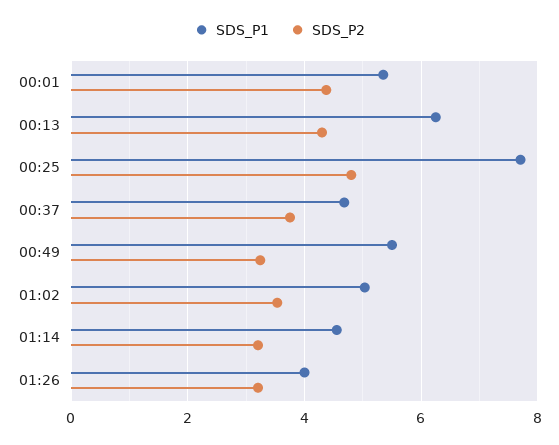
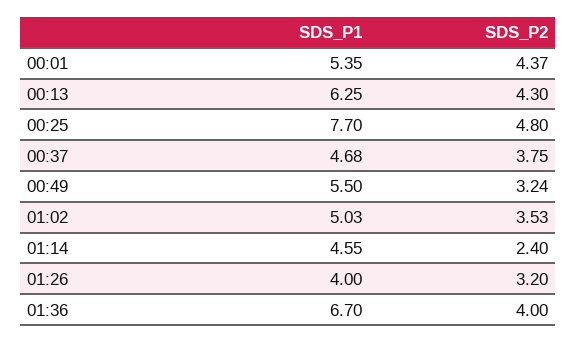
SDS_P2, 01:14: 3.2 -> 2.4
SDS_P1, 01:36: none -> 6.7
SDS_P2, 01:36: none -> 4

